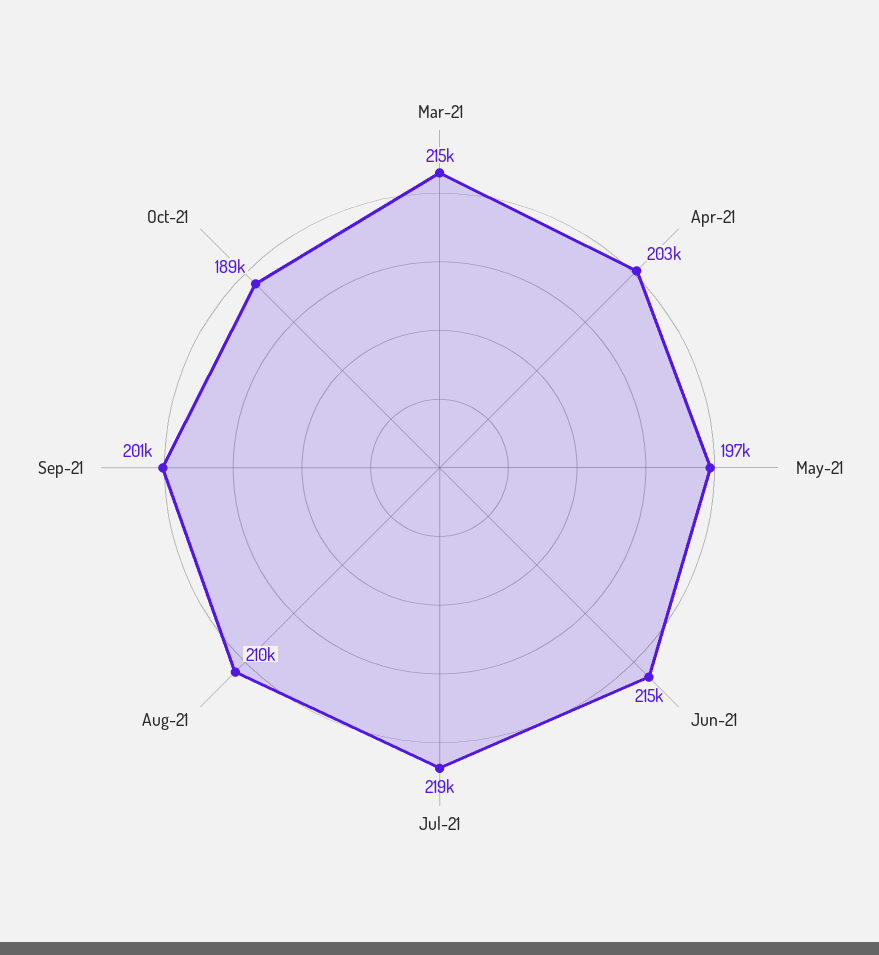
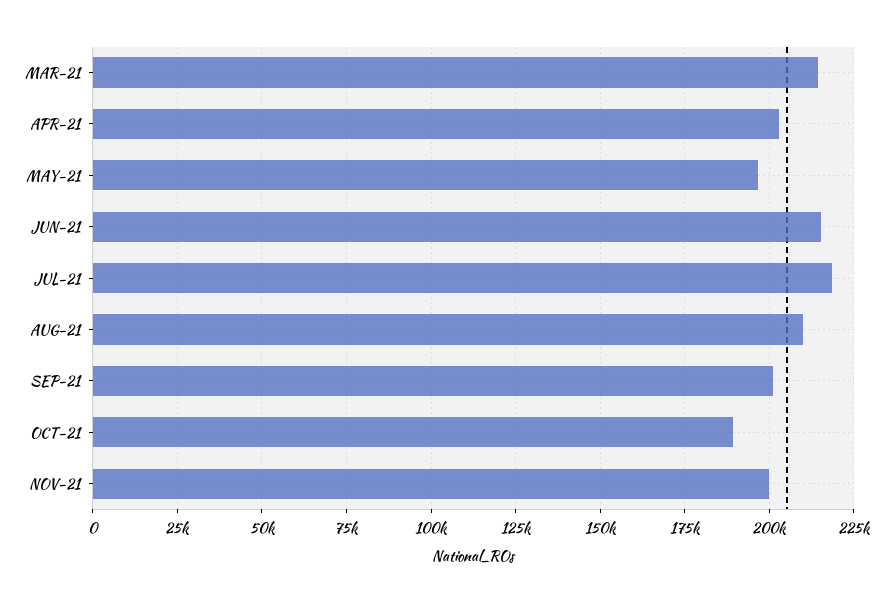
NOV-21: none -> 200000

